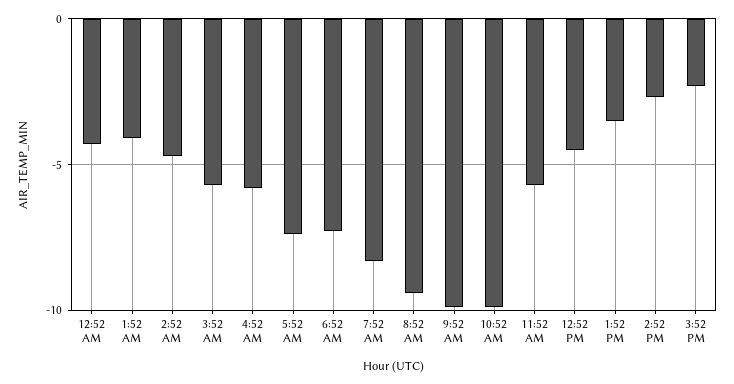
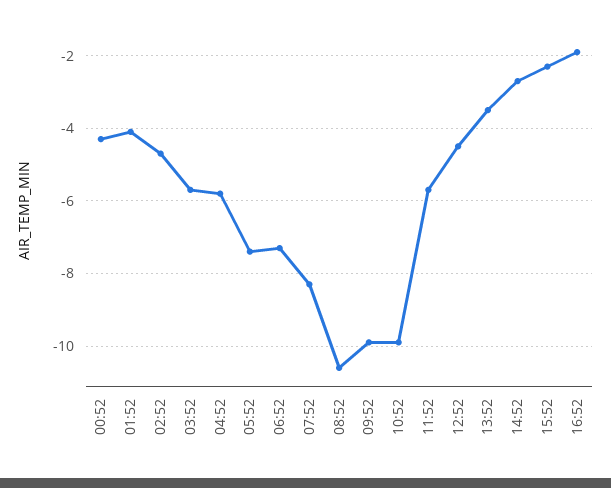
8:52 AM: -9.5 -> -10.5
16:52: none -> -2

